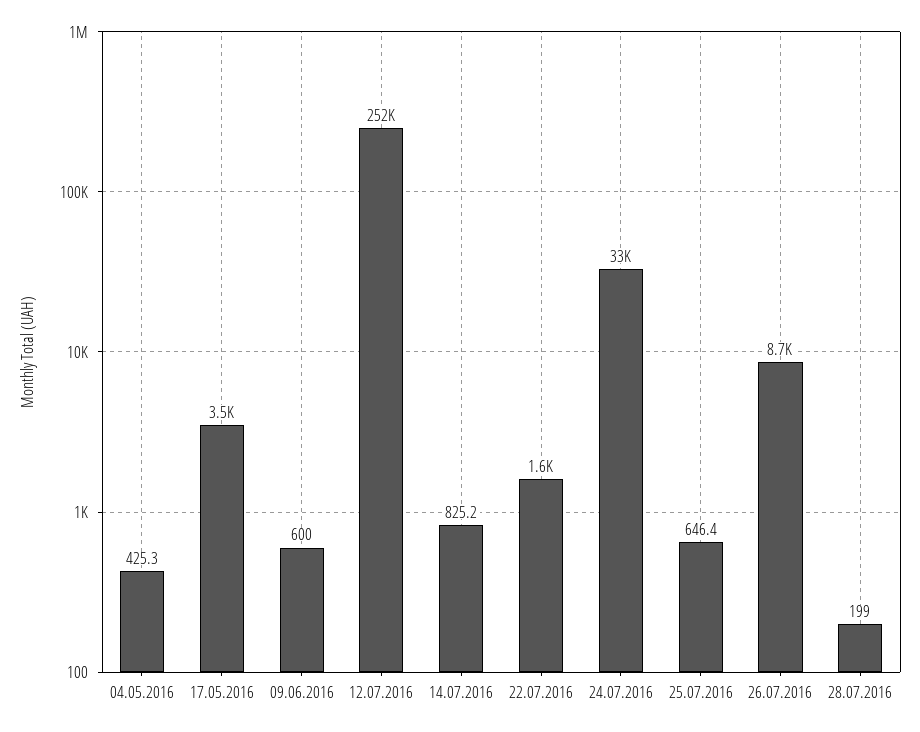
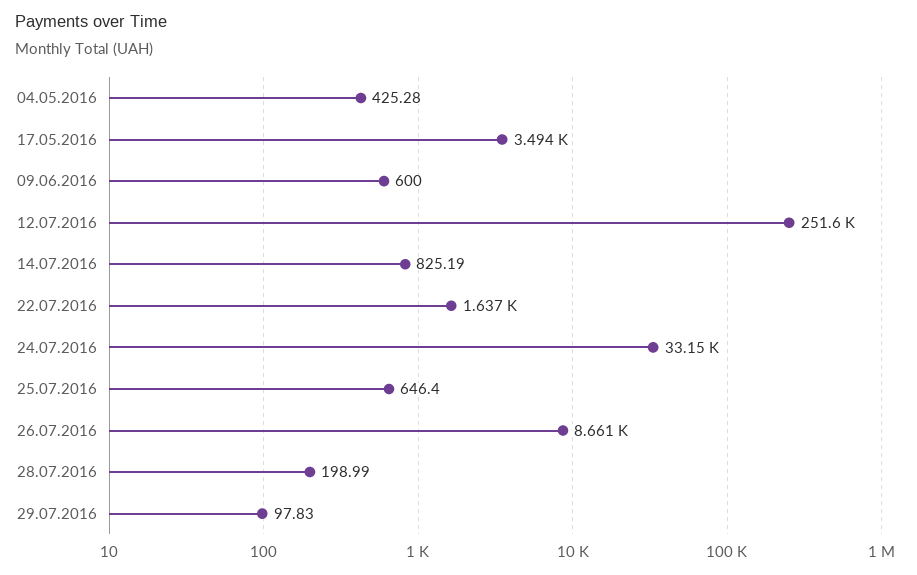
29.07.2016: none -> 97.83

